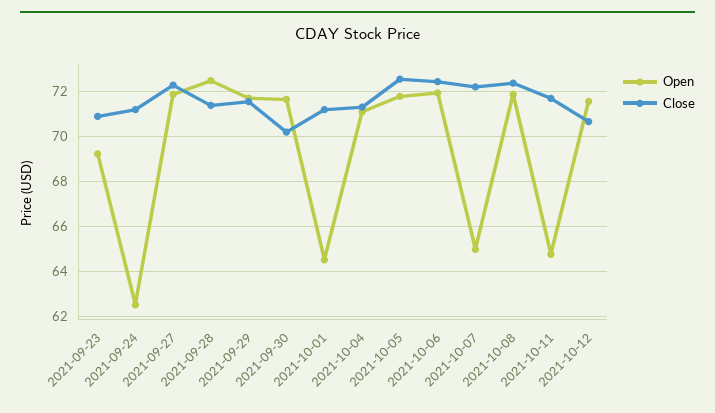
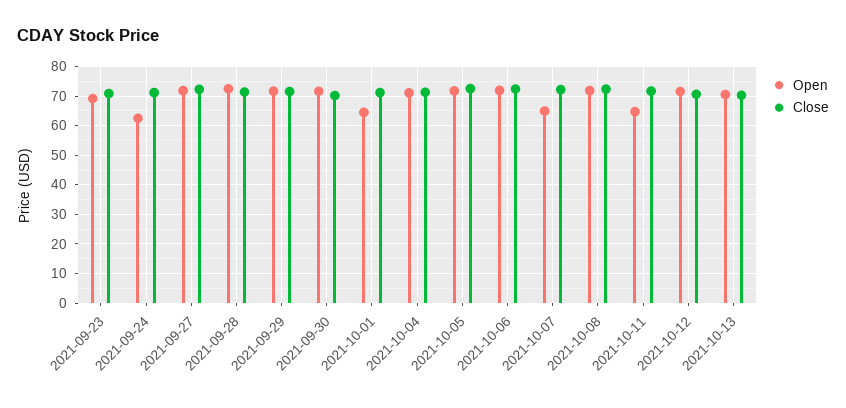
Open, 2021-10-13: none -> 70
Close, 2021-10-13: none -> 70

